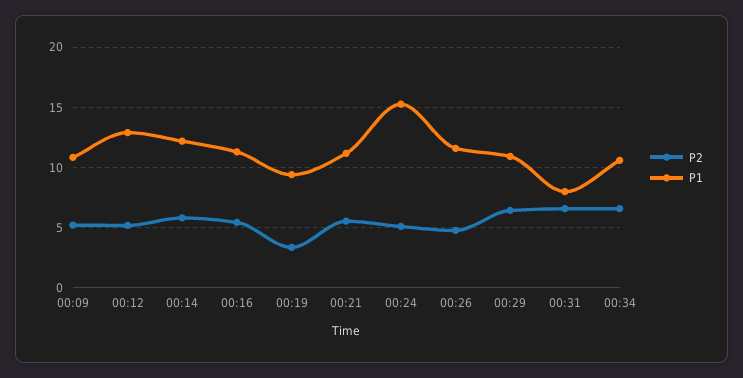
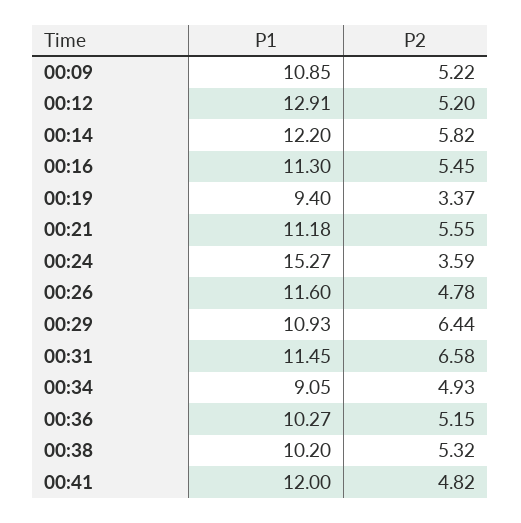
P2, 00:24: 5 -> 3.59
P1, 00:31: 8 -> 11.45
P2, 00:34: 6.5 -> 4.93
P1, 00:34: 10.5 -> 9.05
P1, 00:36: none -> 10.27
P2, 00:36: none -> 5.15
P1, 00:38: none -> 10.2
P2, 00:38: none -> 5.32
P1, 00:41: none -> 12
P2, 00:41: none -> 4.82

